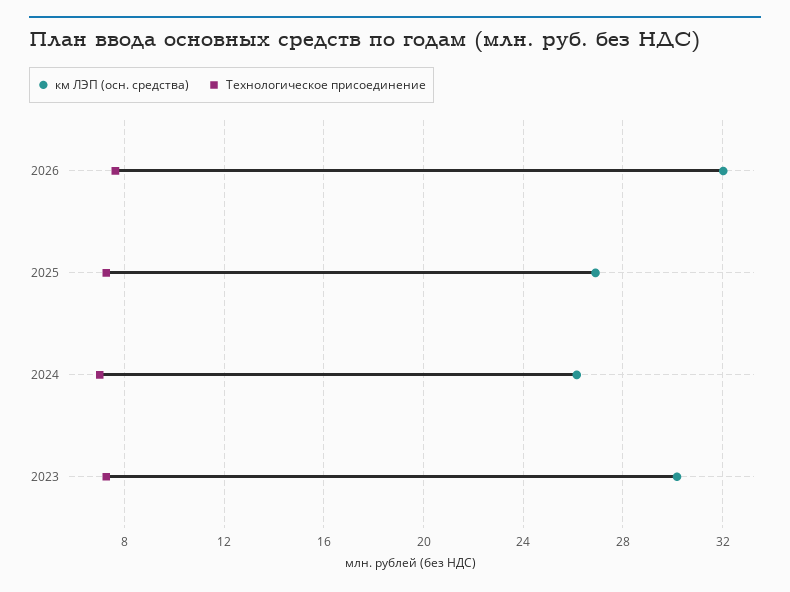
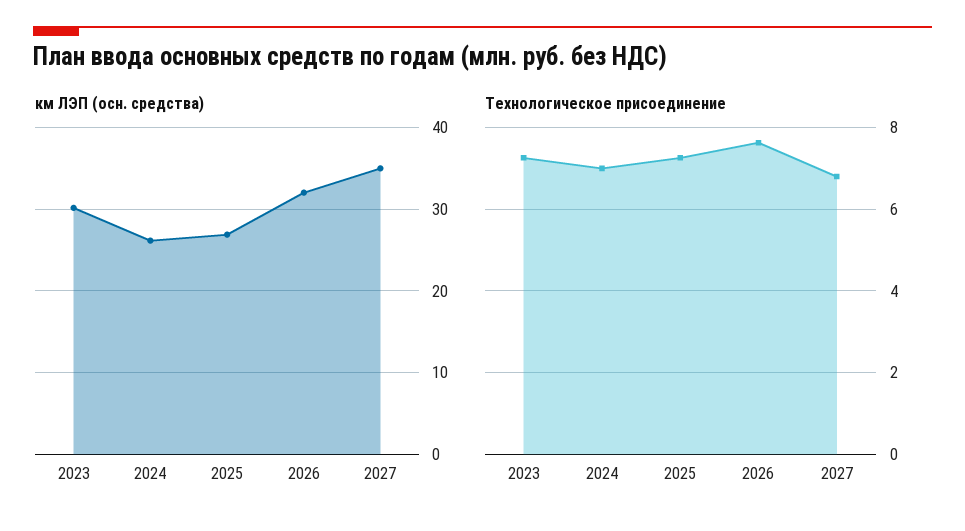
км ЛЭП (осн. средства), 2027: none -> 35
Технологическое присоединение, 2027: none -> 6.8

